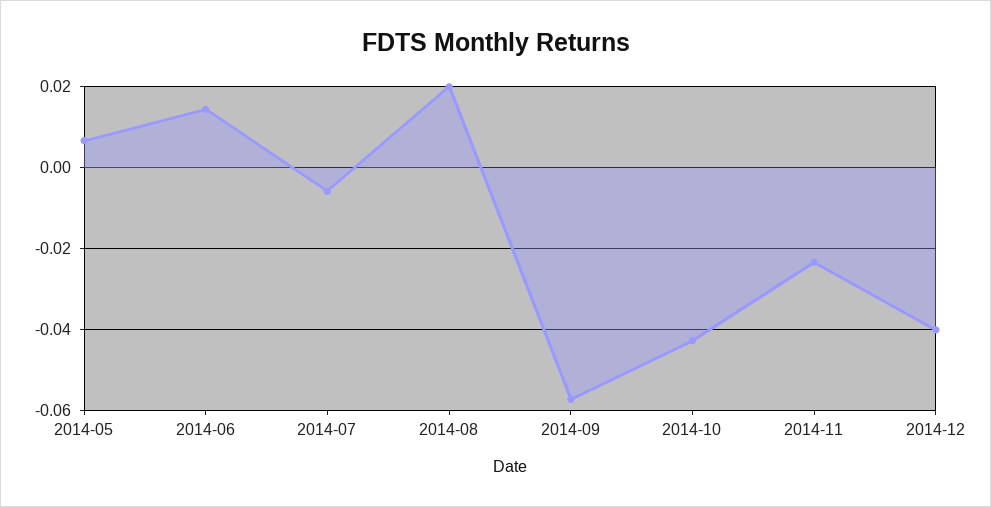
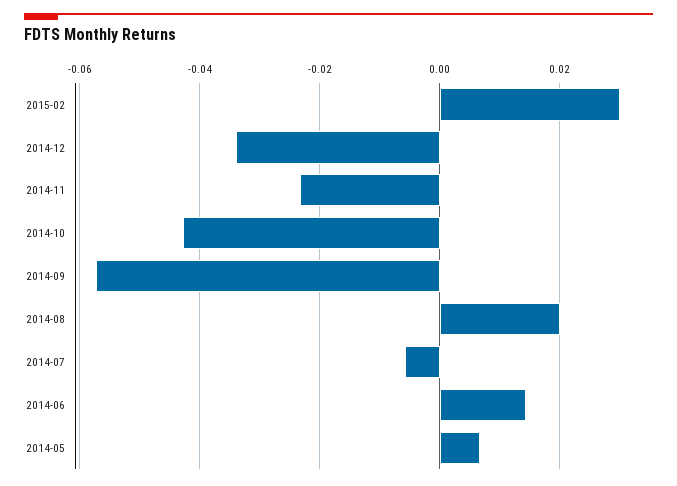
2014-12: -0.04 -> -0.034
2015-02: none -> 0.03

